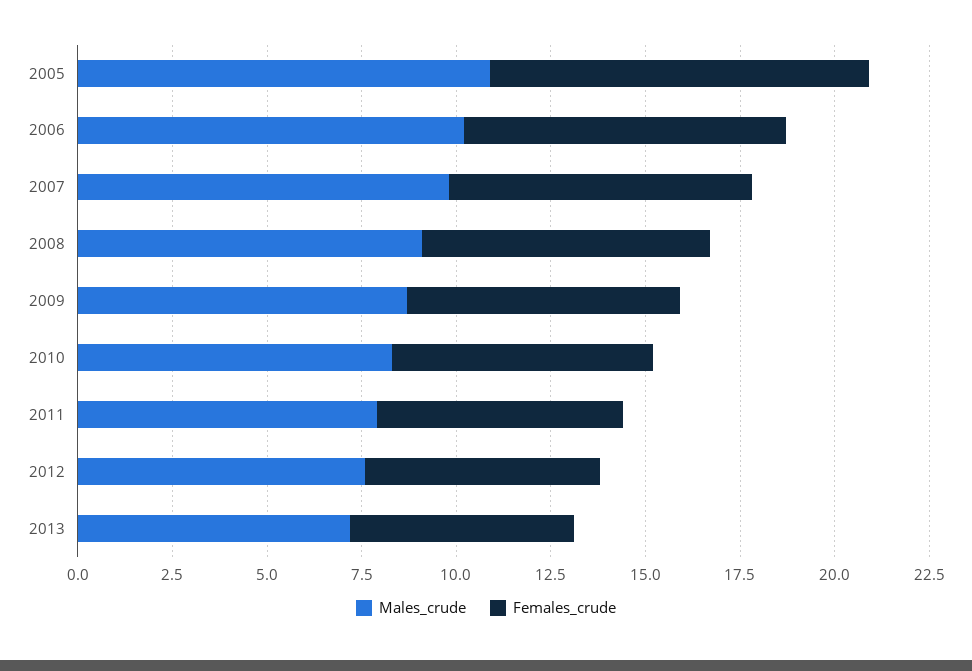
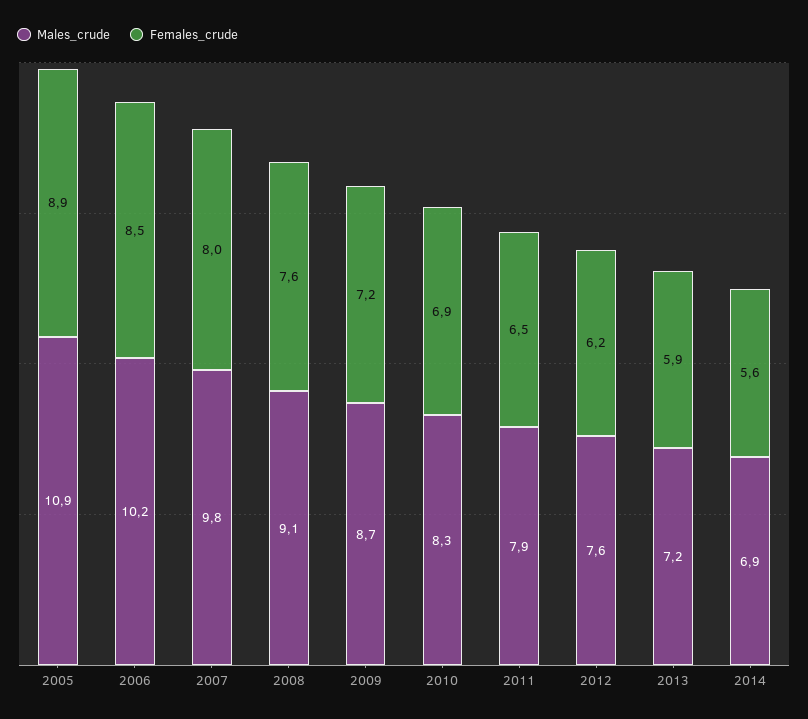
Females_crude, 2005: 10 -> 8.9
Males_crude, 2014: none -> 6.9
Females_crude, 2014: none -> 5.6

